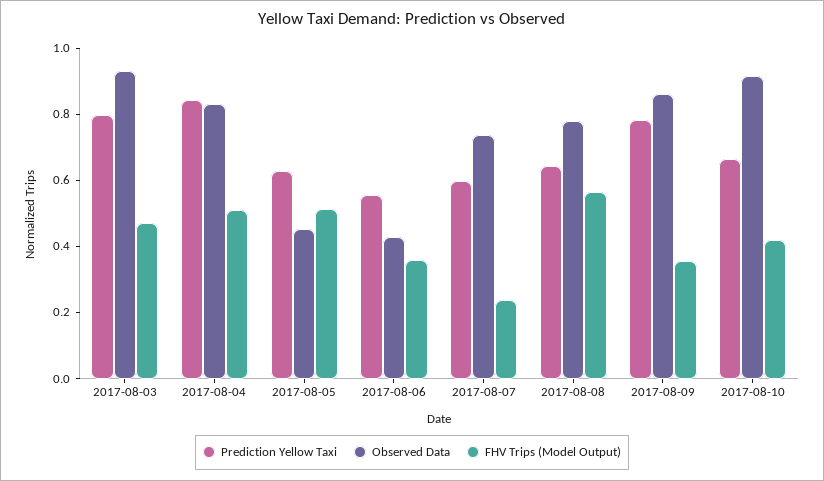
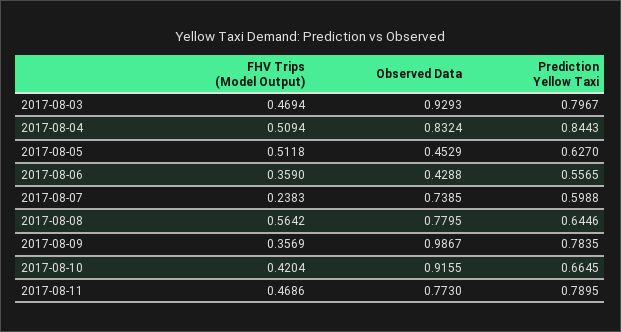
Observed Data, 2017-08-09: 0.85 -> 0.9867
FHV Trips (Model Output), 2017-08-11: none -> 0.4686
Observed Data, 2017-08-11: none -> 0.773
Prediction Yellow Taxi, 2017-08-11: none -> 0.7895

